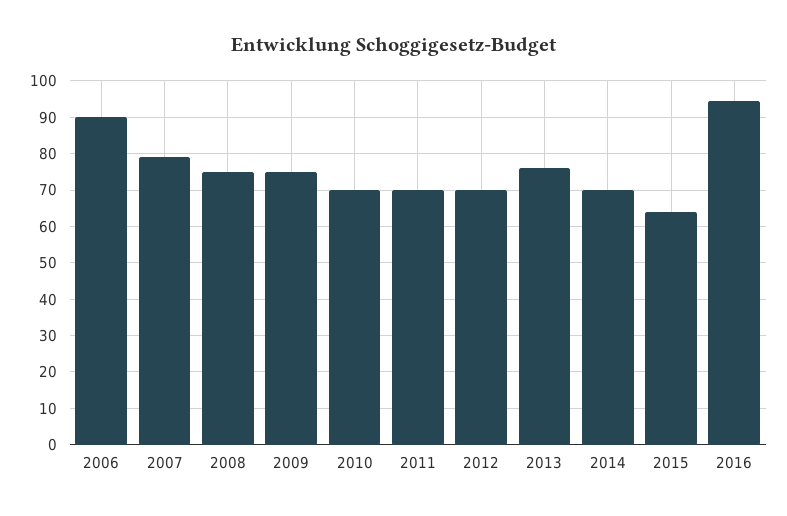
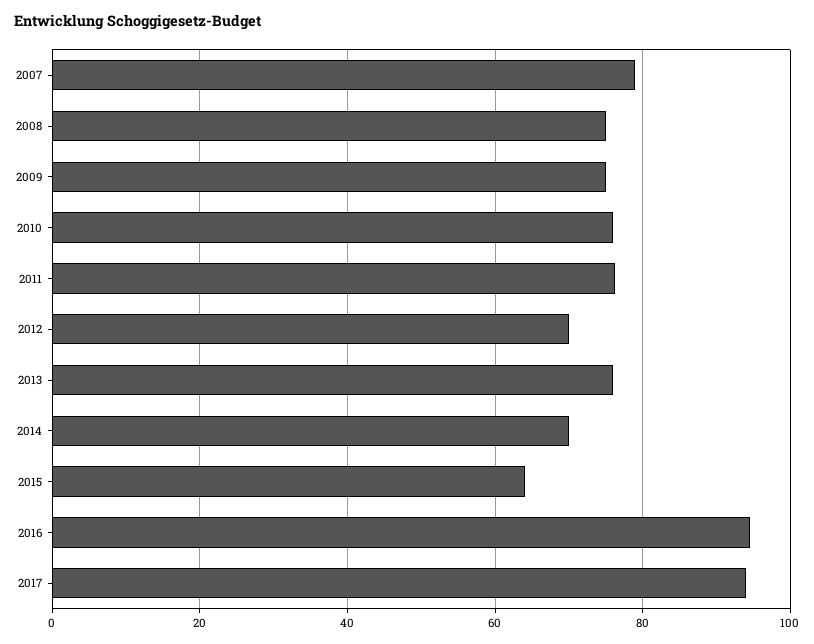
2006: 90 -> none
2010: 70 -> 76
2011: 70 -> 76
2017: none -> 94

